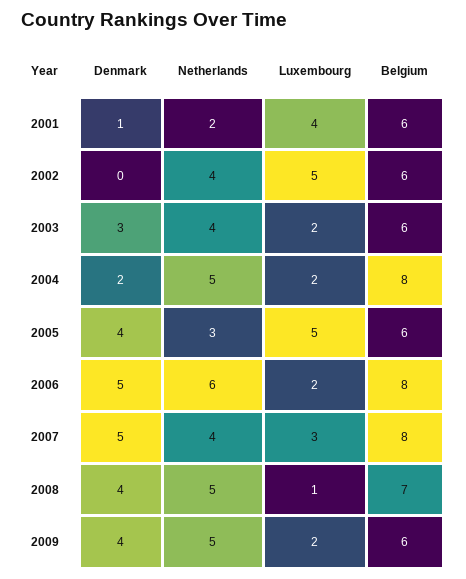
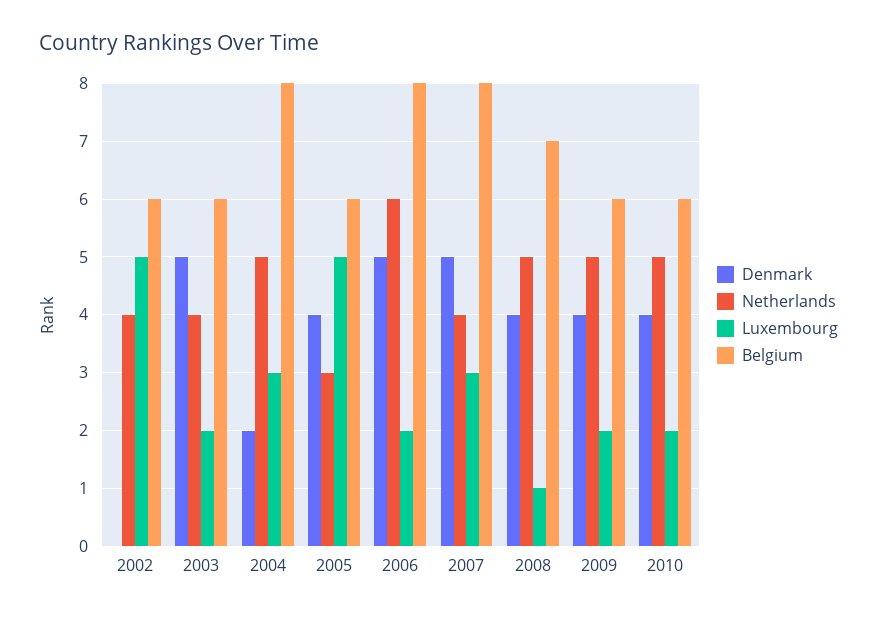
Denmark, 2001: 1 -> none
Netherlands, 2001: 2 -> none
Luxembourg, 2001: 4 -> none
Belgium, 2001: 6 -> none
Denmark, 2003: 3 -> 5
Luxembourg, 2004: 2 -> 3
Denmark, 2010: none -> 4
Netherlands, 2010: none -> 5
Luxembourg, 2010: none -> 2
Belgium, 2010: none -> 6

